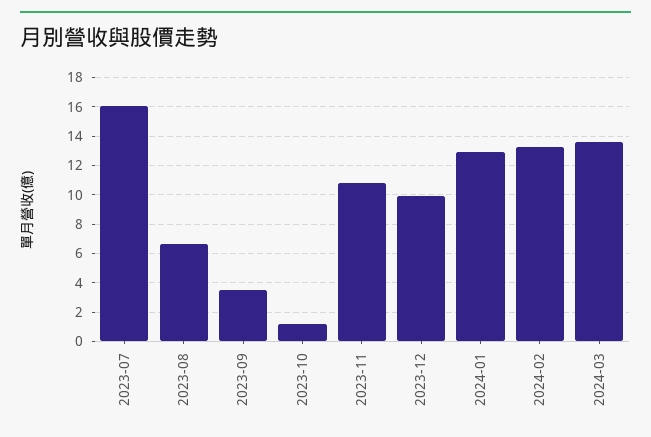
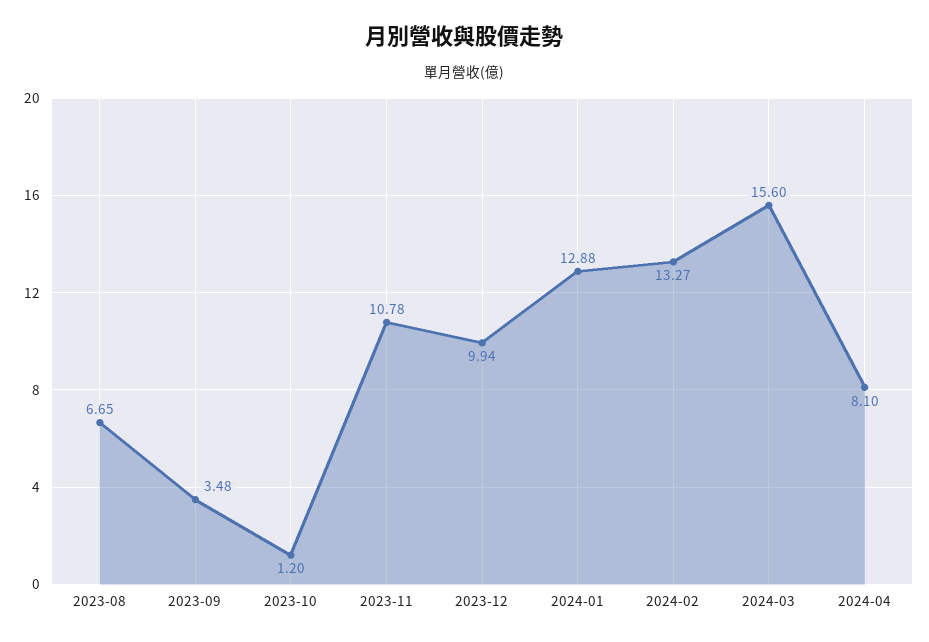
2023-07: 16 -> none
2024-03: 13.5 -> 15.6
2024-04: none -> 8.1

